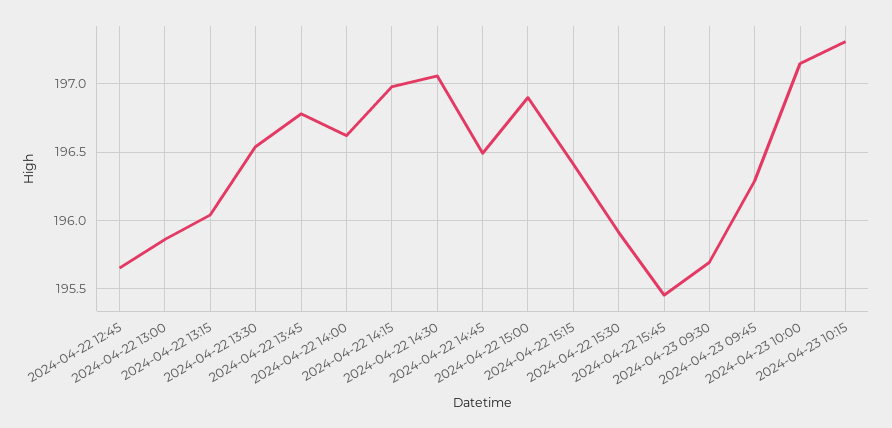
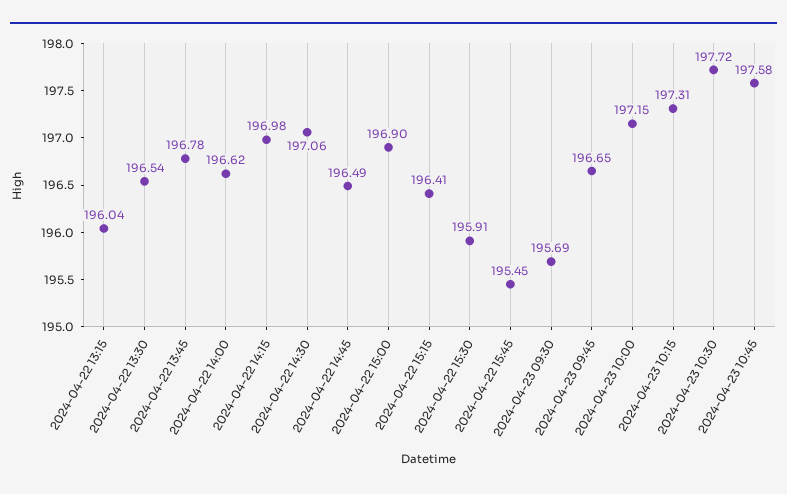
2024-04-22 12:45: 195.65 -> none
2024-04-22 13:00: 195.85 -> none
2024-04-23 09:45: 196.3 -> 196.65
2024-04-23 10:30: none -> 197.72
2024-04-23 10:45: none -> 197.58

